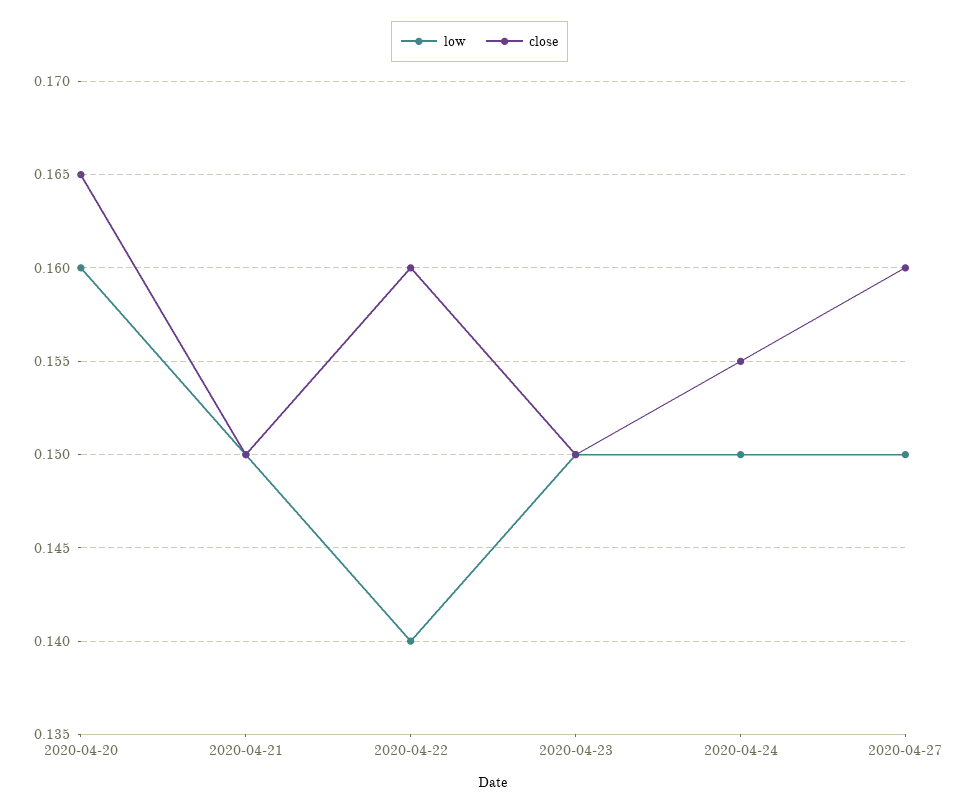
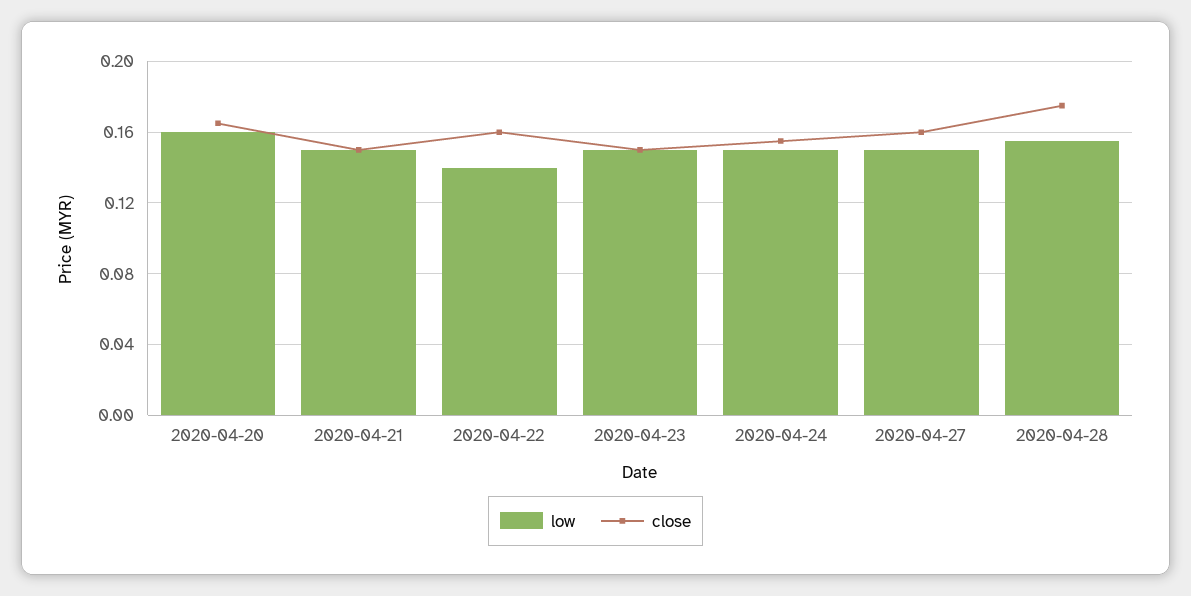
low, 2020-04-28: none -> 0.155
close, 2020-04-28: none -> 0.175

